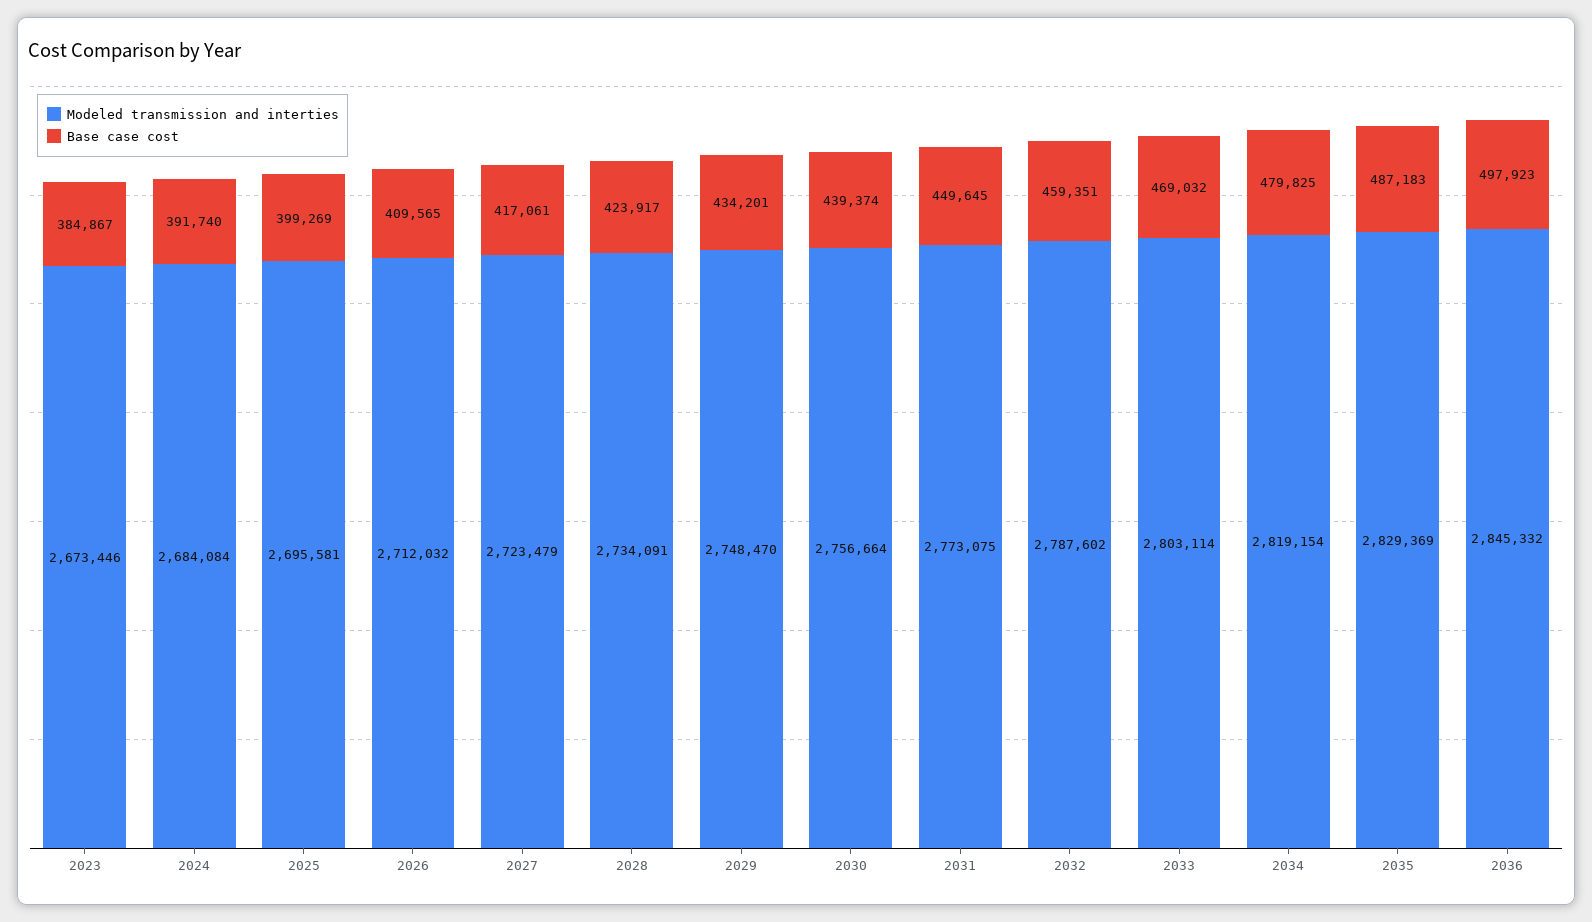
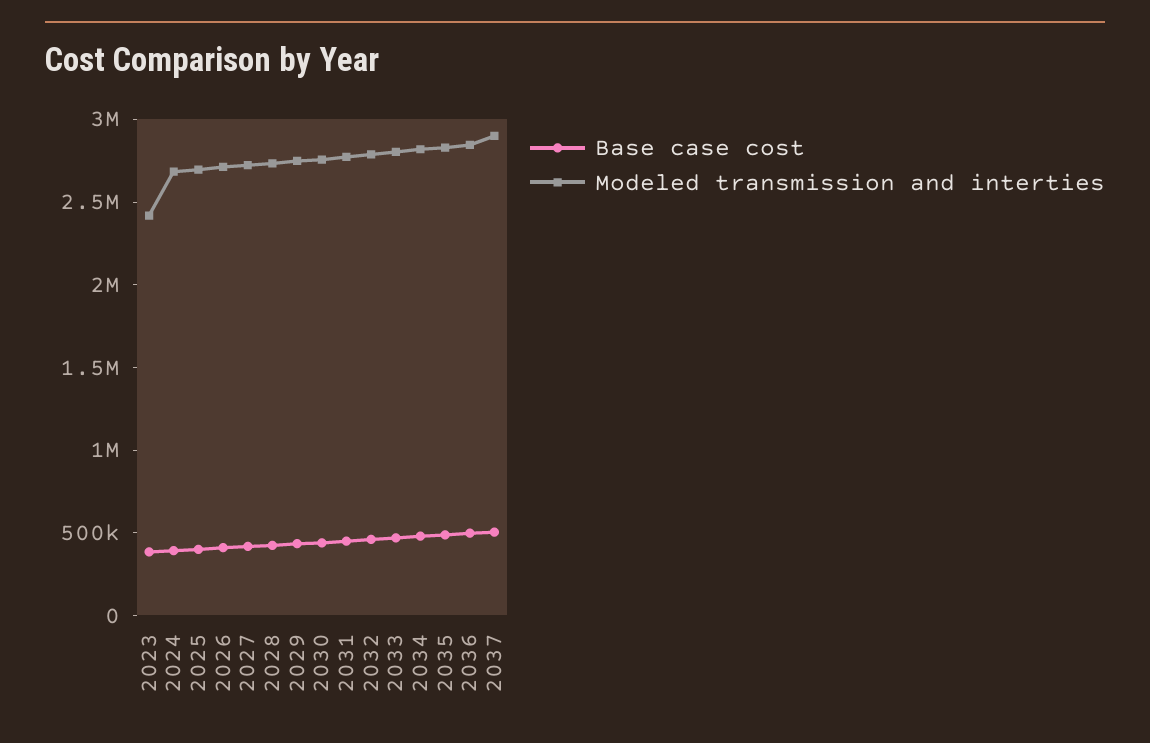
Modeled transmission and interties, 2023: 2673446 -> 2400000
Base case cost, 2037: none -> 500000
Modeled transmission and interties, 2037: none -> 2900000

